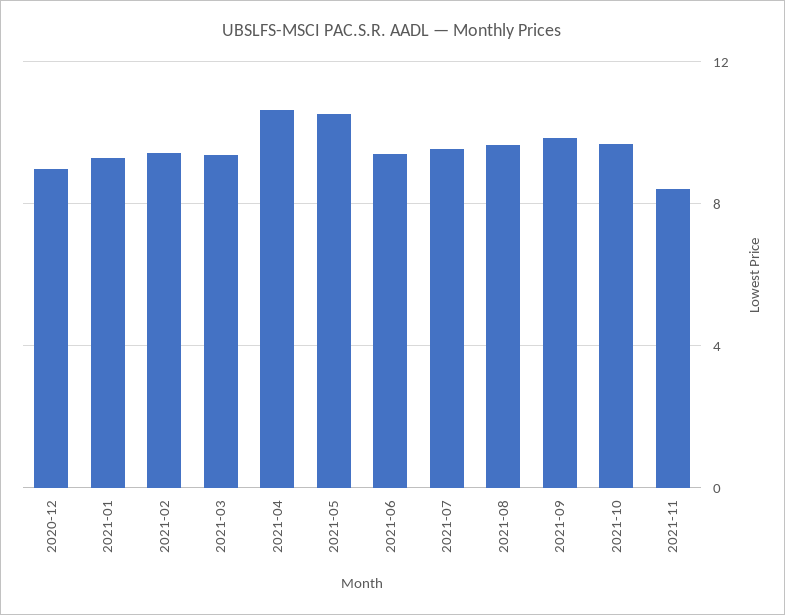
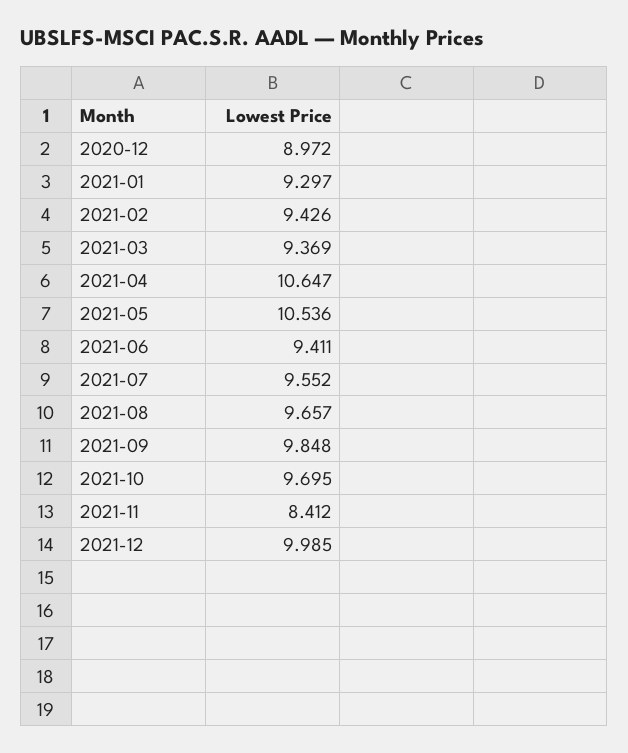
2021-12: none -> 9.985

